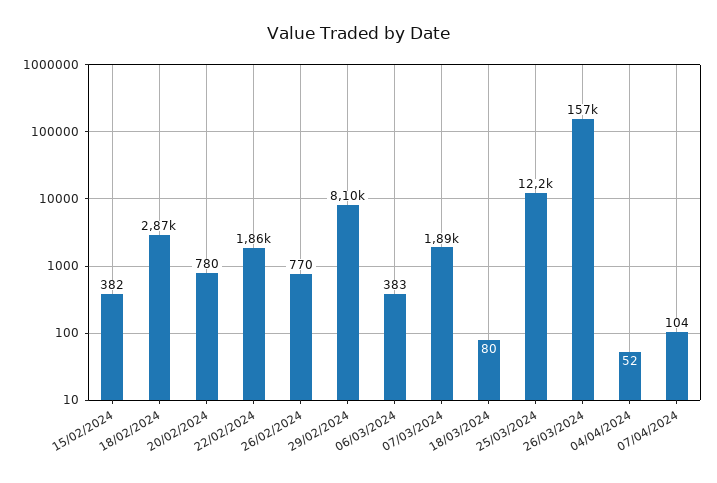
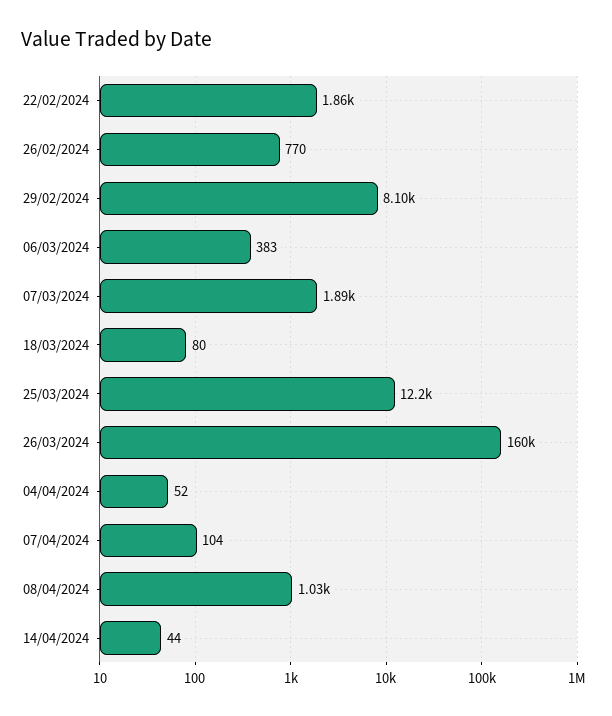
15/02/2024: 382 -> none
18/02/2024: 2870 -> none
20/02/2024: 780 -> none
26/03/2024: 157000 -> 160000
08/04/2024: none -> 1030
14/04/2024: none -> 44

